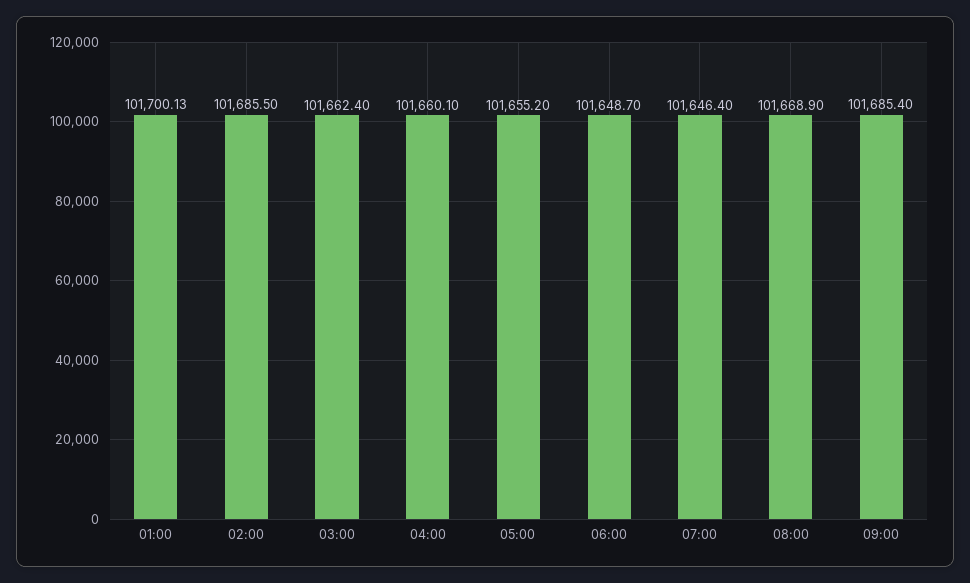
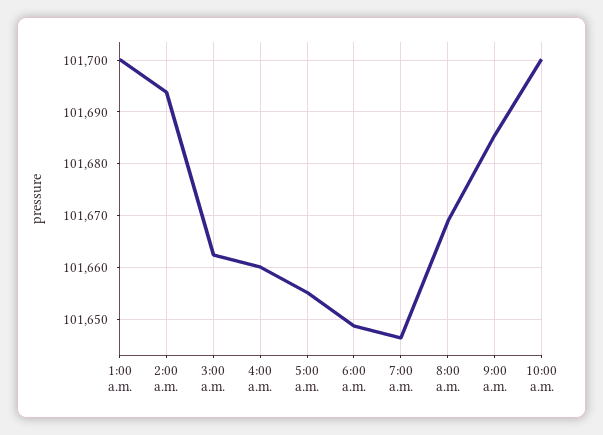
02:00: 101685.5 -> 101694
10:00 a.m.: none -> 101700

